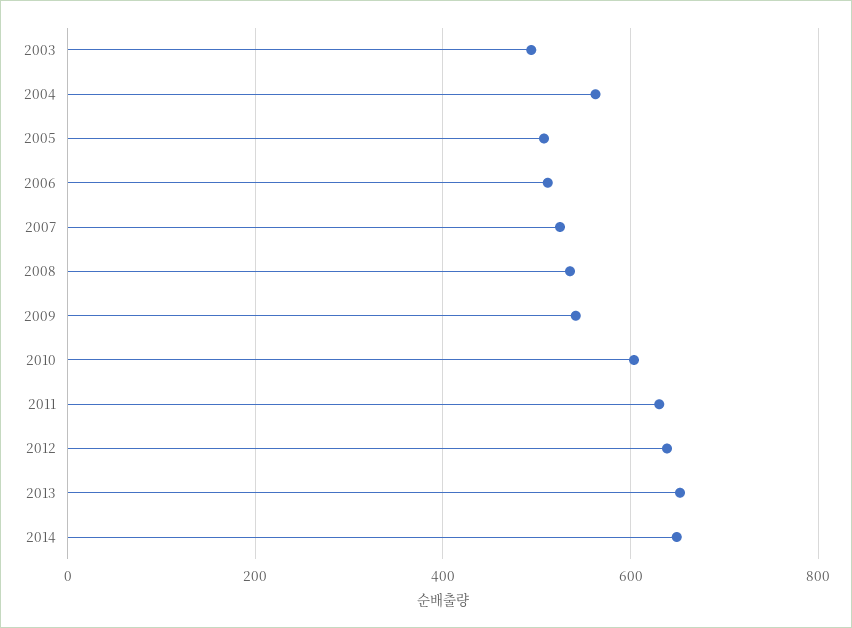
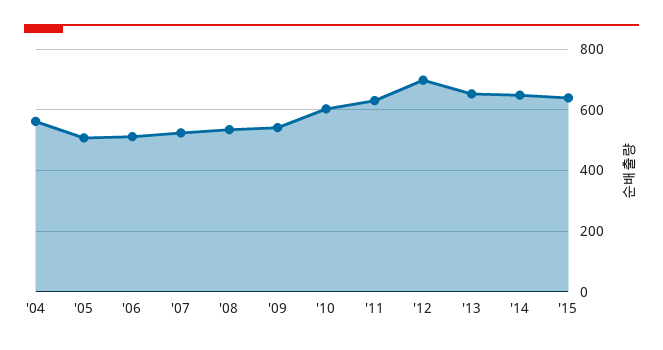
2003: 500 -> none
2012: 640 -> 700
'15: none -> 640

